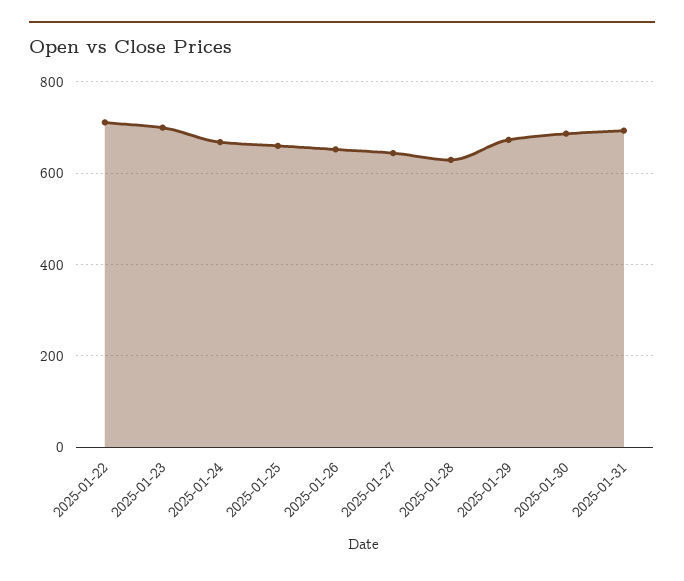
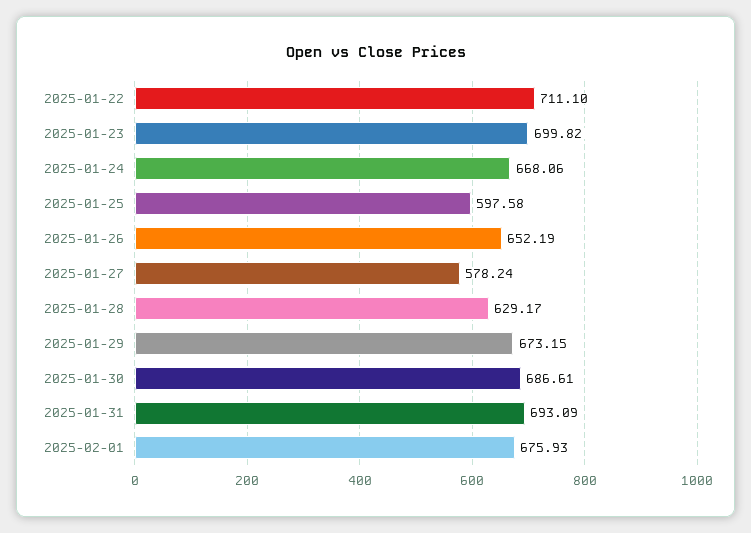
2025-01-25: 660 -> 597.58
2025-01-27: 640 -> 578.24
2025-02-01: none -> 675.93

